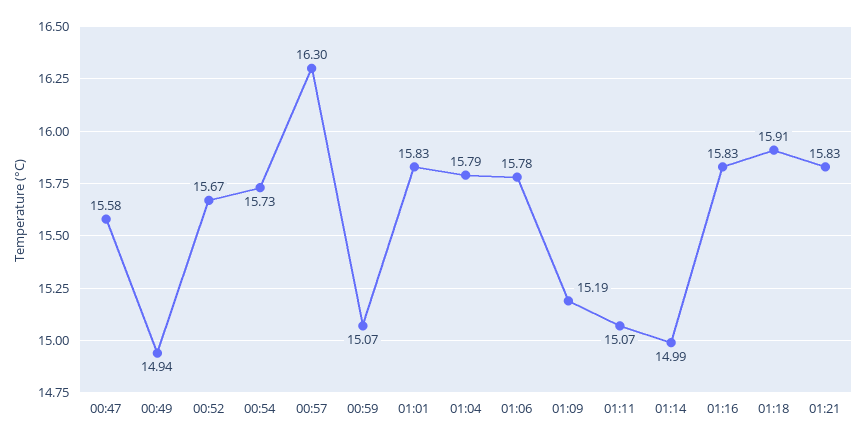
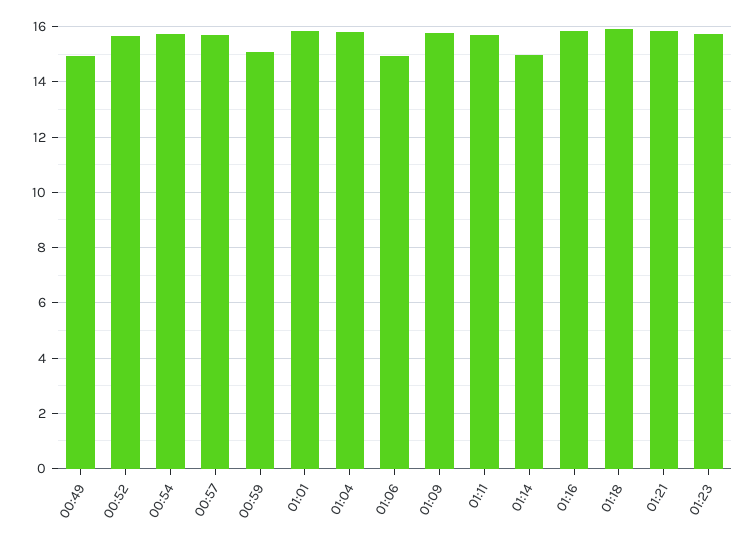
00:47: 15.58 -> none
00:57: 16.3 -> 15.75
01:06: 15.78 -> 15
01:09: 15.19 -> 15.75
01:11: 15.07 -> 15.75
01:23: none -> 15.75

